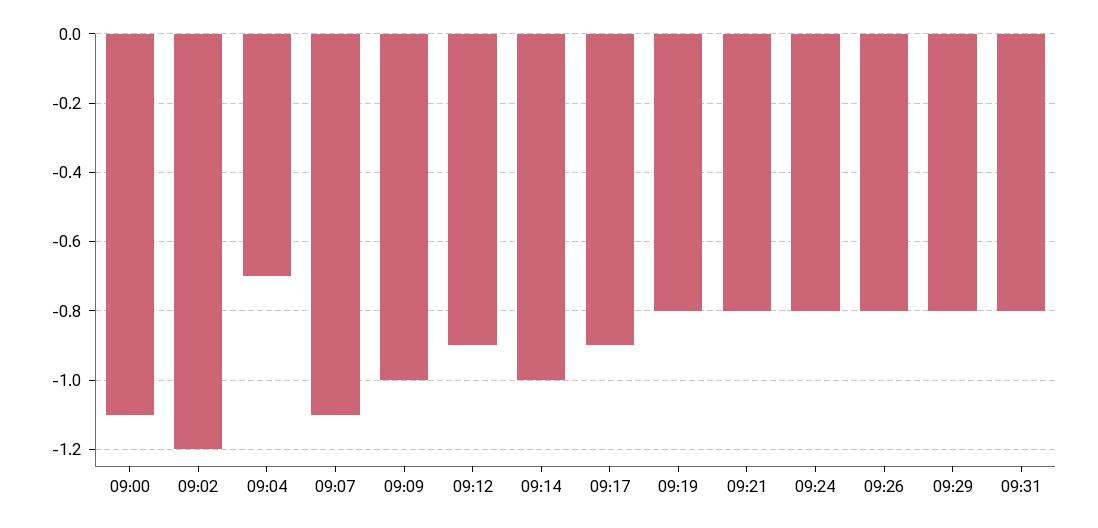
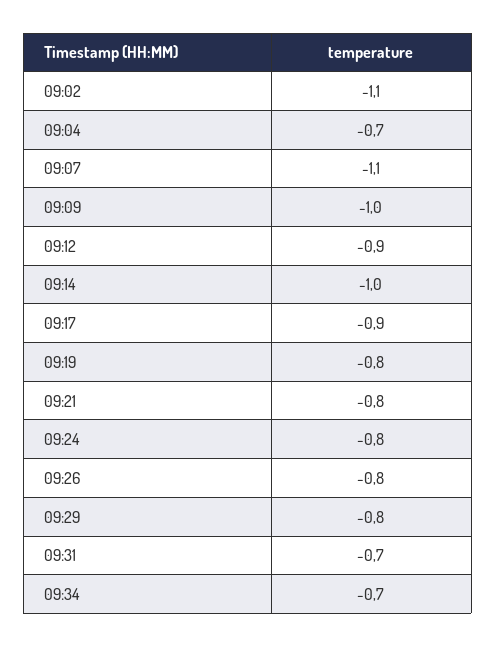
09:00: -1.1 -> none
09:02: -1.2 -> -1.1
09:31: -0.8 -> -0.7
09:34: none -> -0.7

